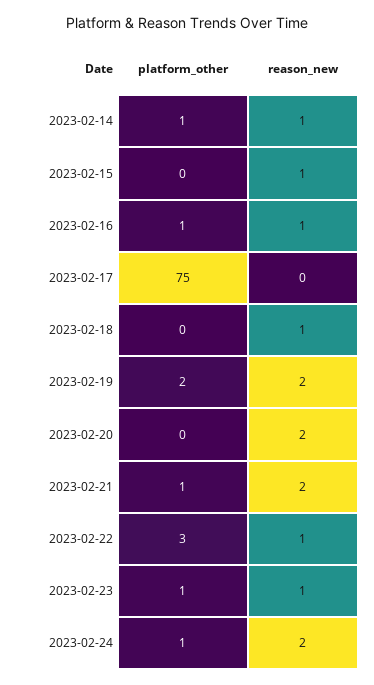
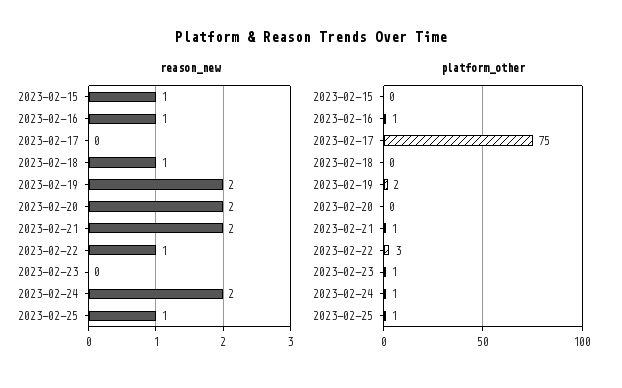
platform_other, 2023-02-14: 1 -> none
reason_new, 2023-02-14: 1 -> none
reason_new, 2023-02-23: 1 -> 0
reason_new, 2023-02-25: none -> 1
platform_other, 2023-02-25: none -> 1

